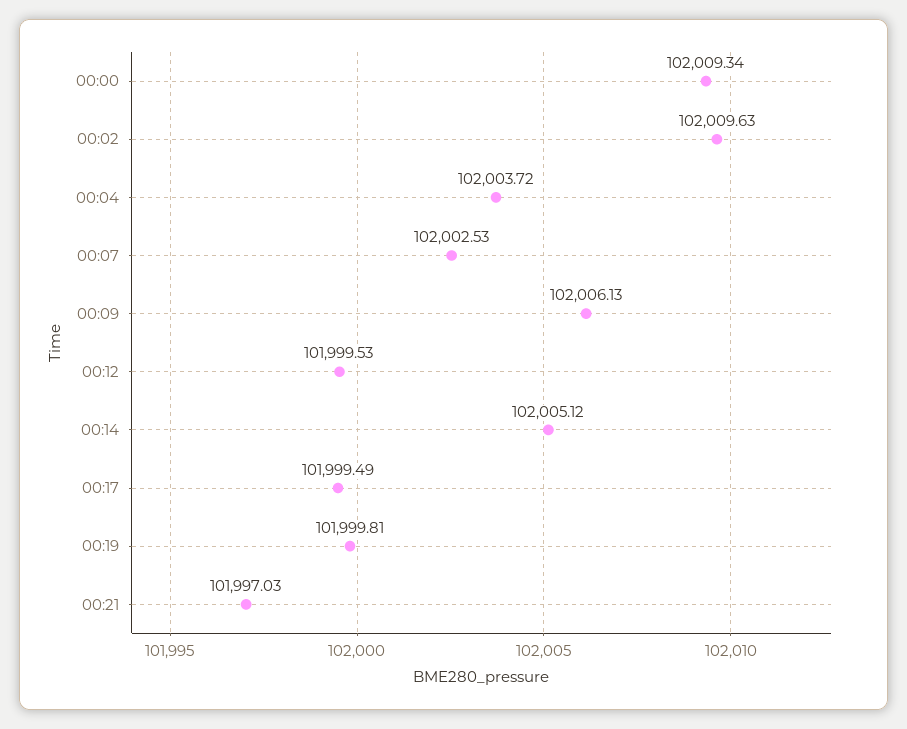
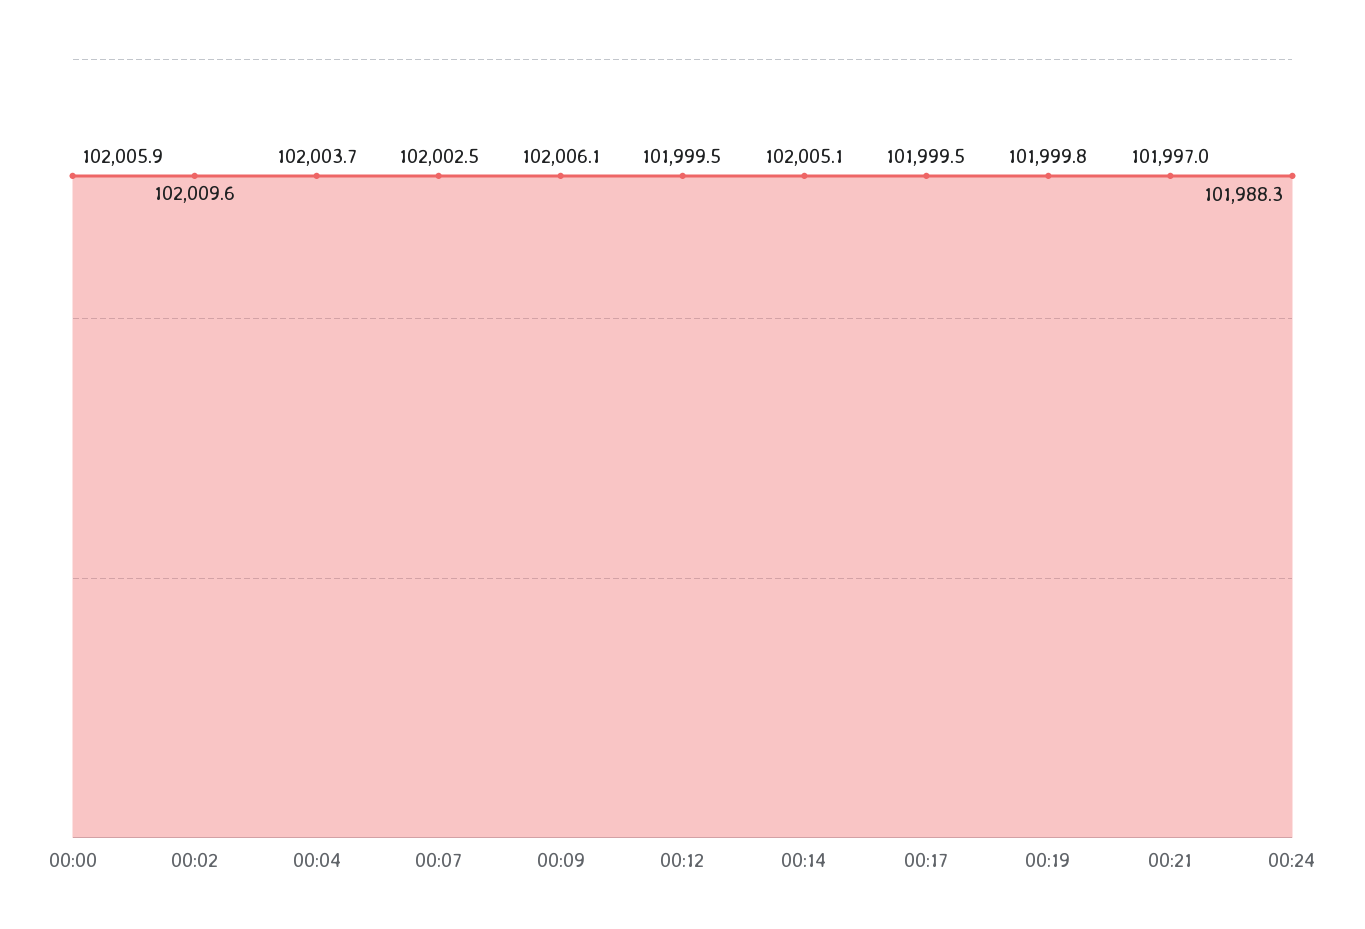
00:00: 102009.34 -> 102005.9
00:24: none -> 101988.3

